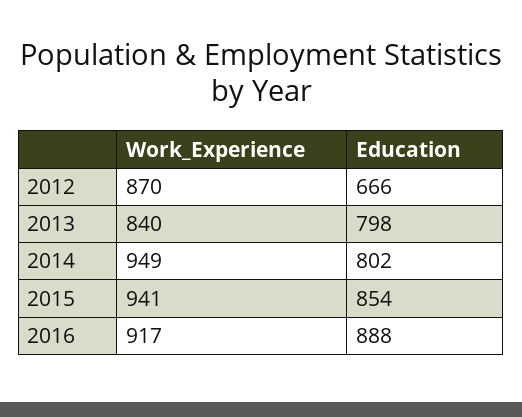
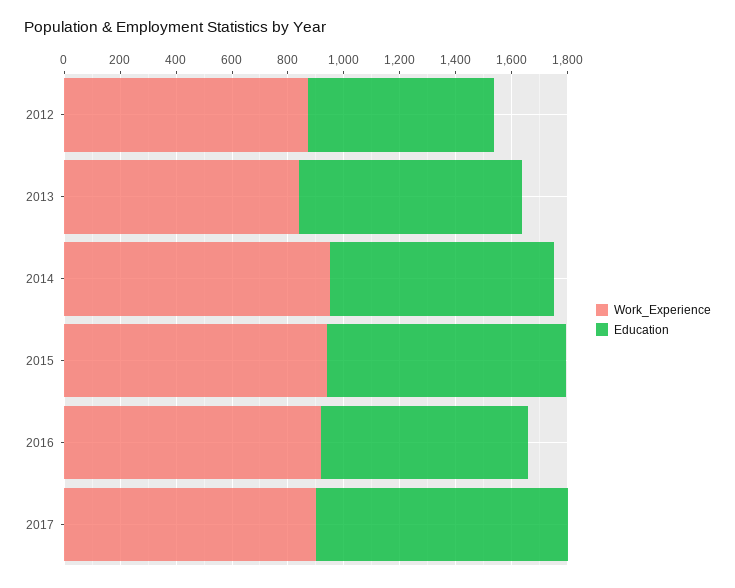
Education, 2016: 888 -> 750
Work_Experience, 2017: none -> 900
Education, 2017: none -> 900

